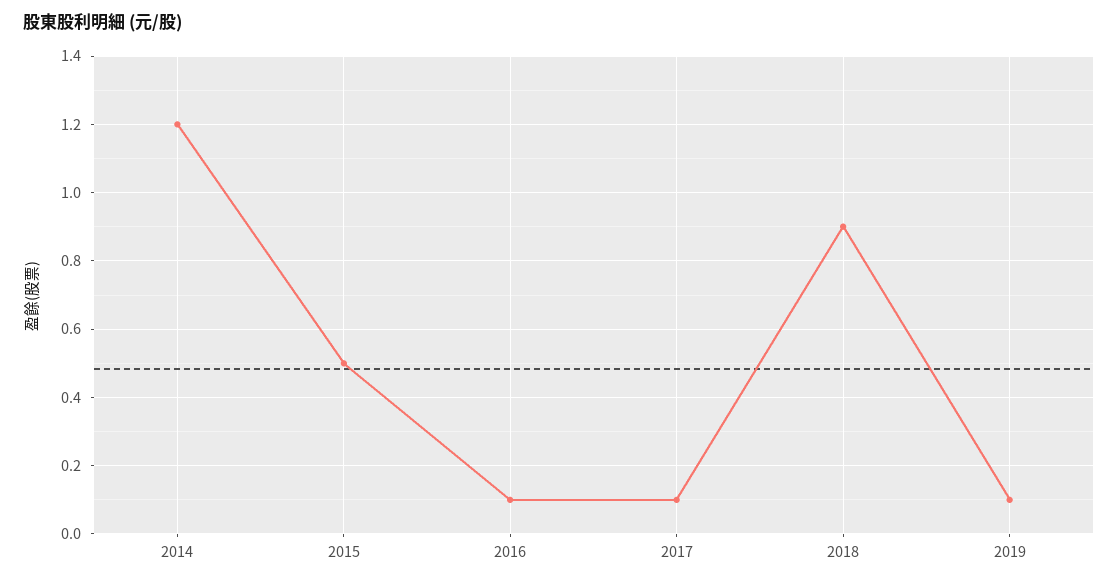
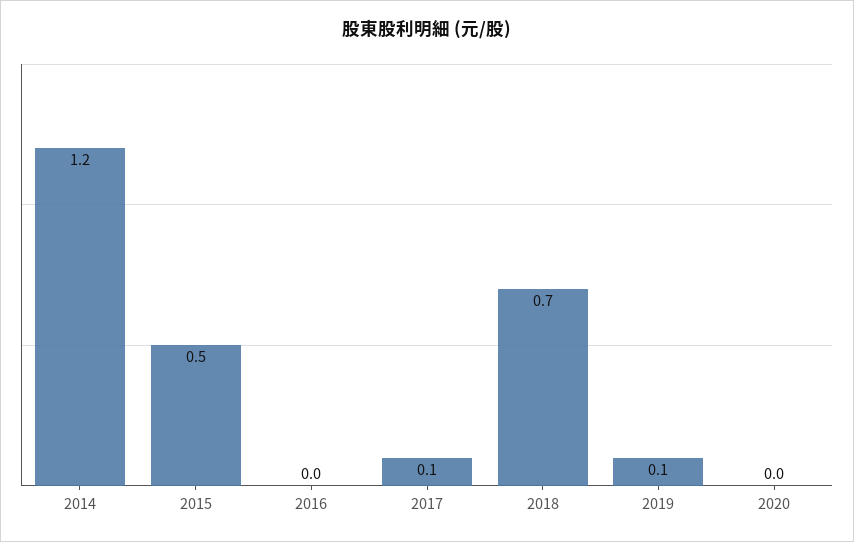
2016: 0.1 -> 0
2018: 0.9 -> 0.7
2020: none -> 0

